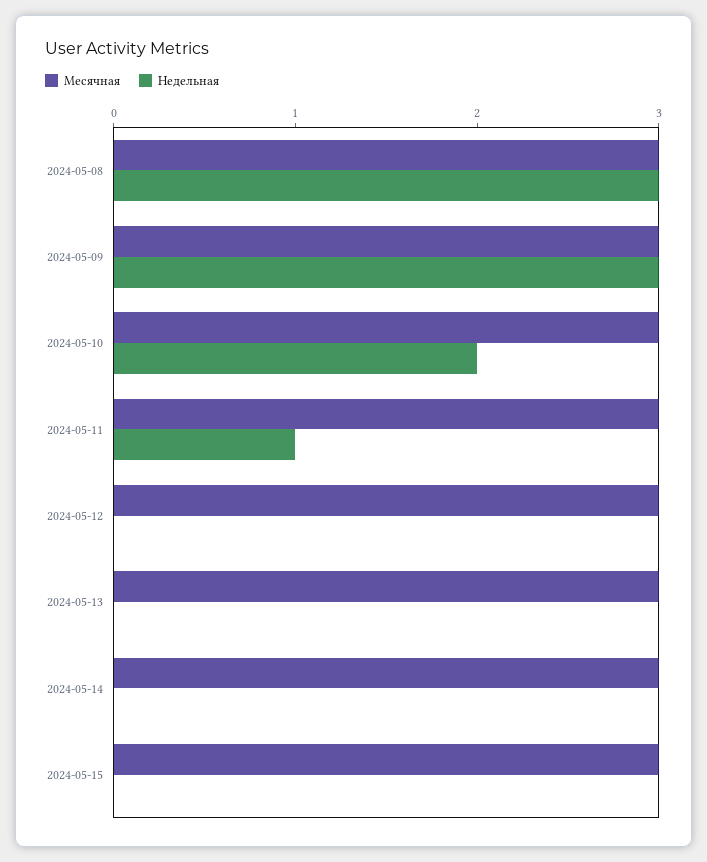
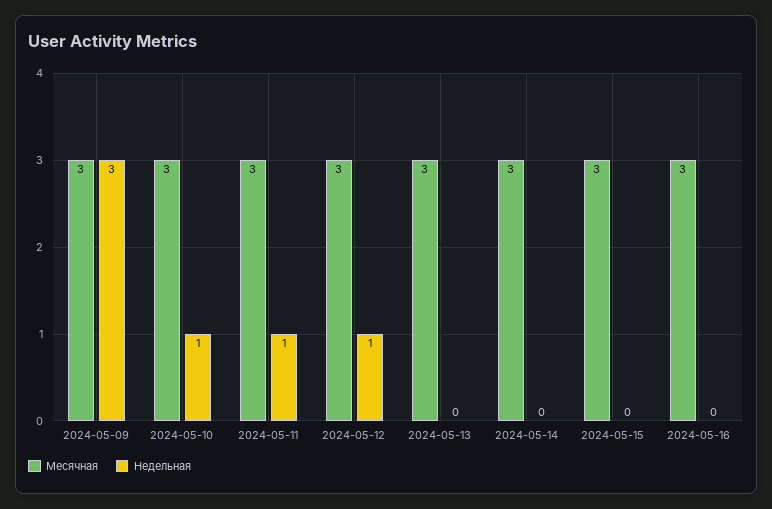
Месячная, 2024-05-08: 3 -> none
Недельная, 2024-05-08: 3 -> none
Недельная, 2024-05-10: 2 -> 1
Недельная, 2024-05-12: 0 -> 1
Месячная, 2024-05-16: none -> 3
Недельная, 2024-05-16: none -> 0

